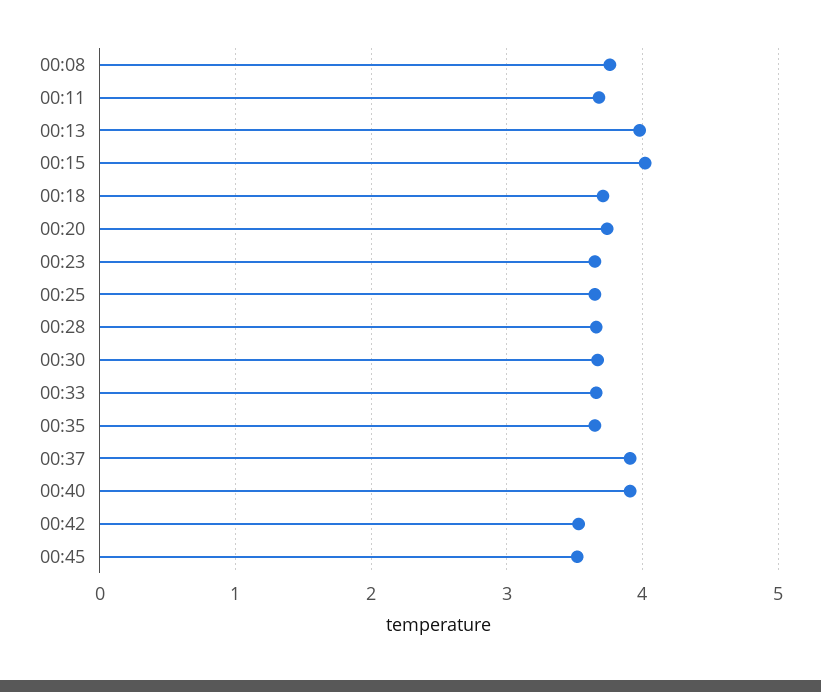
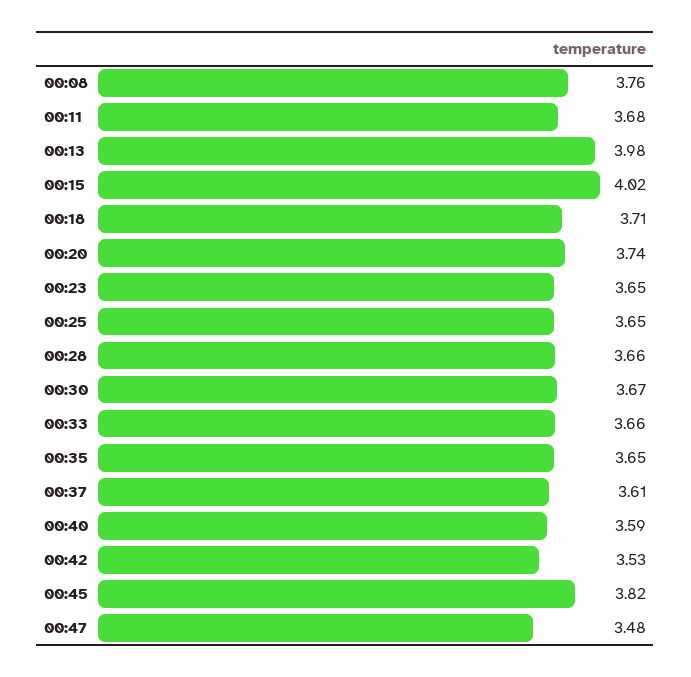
00:37: 3.9 -> 3.61
00:40: 3.9 -> 3.59
00:45: 3.5 -> 3.82
00:47: none -> 3.48

